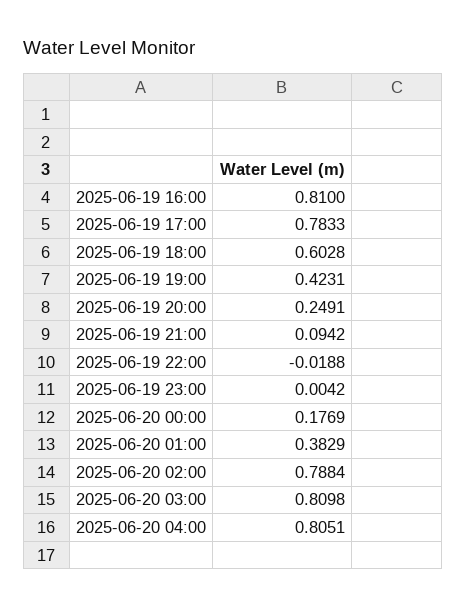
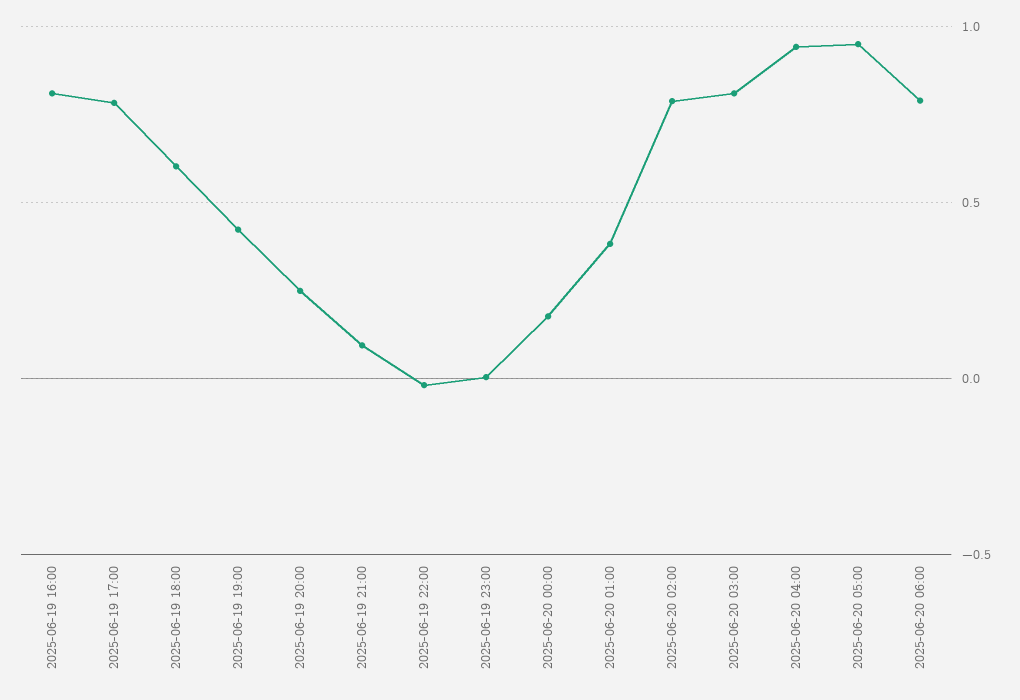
2025-06-20 04:00: 0.8051 -> 0.95
2025-06-20 05:00: none -> 0.95
2025-06-20 06:00: none -> 0.8

